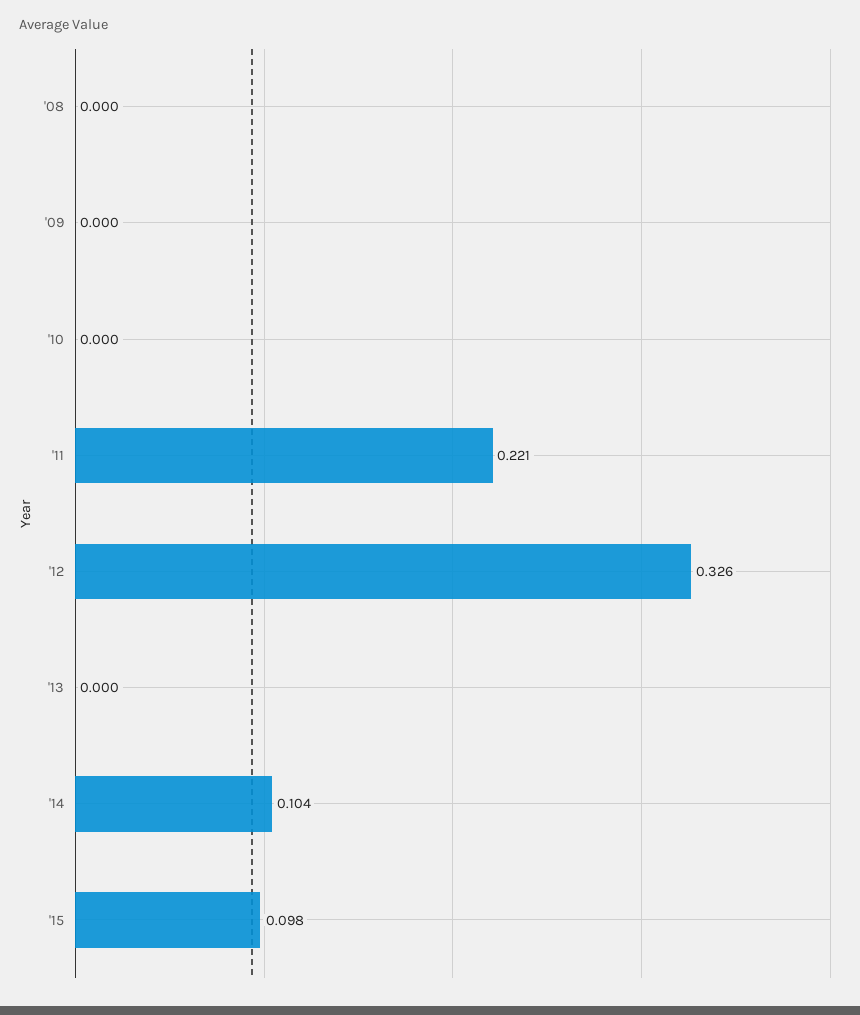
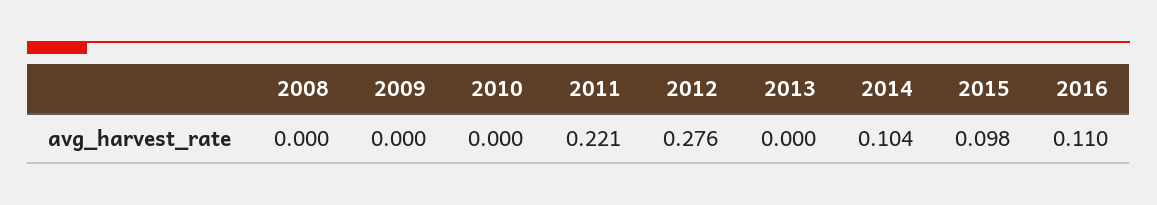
'12: 0.326 -> 0.276
2016: none -> 0.11

